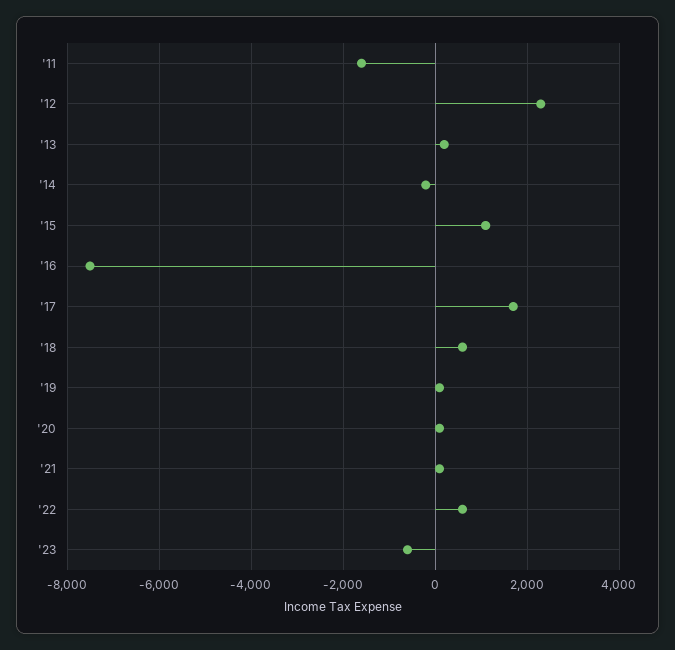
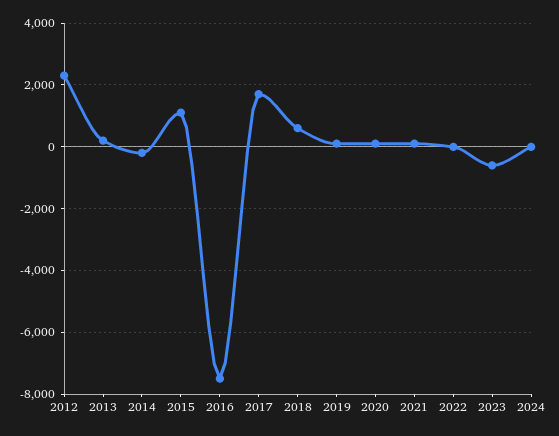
'11: -1600 -> none
'22: 600 -> 0
2024: none -> 0

